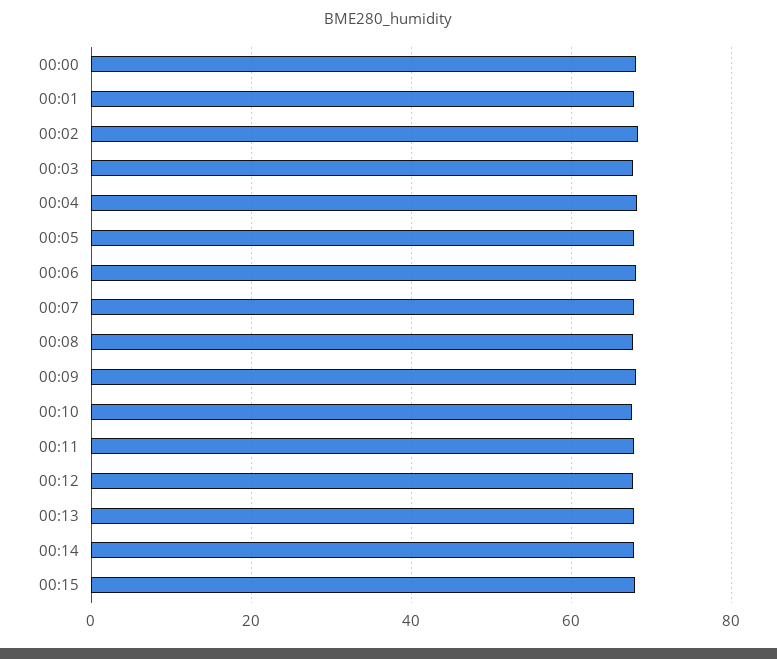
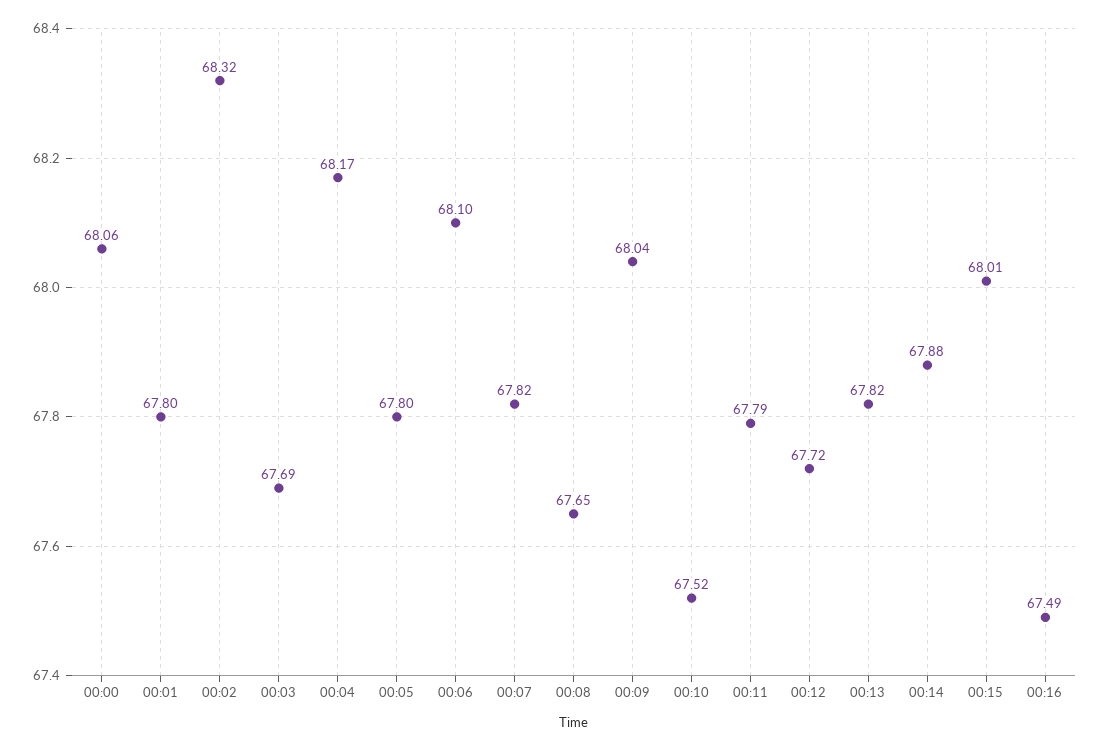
00:16: none -> 67.49

